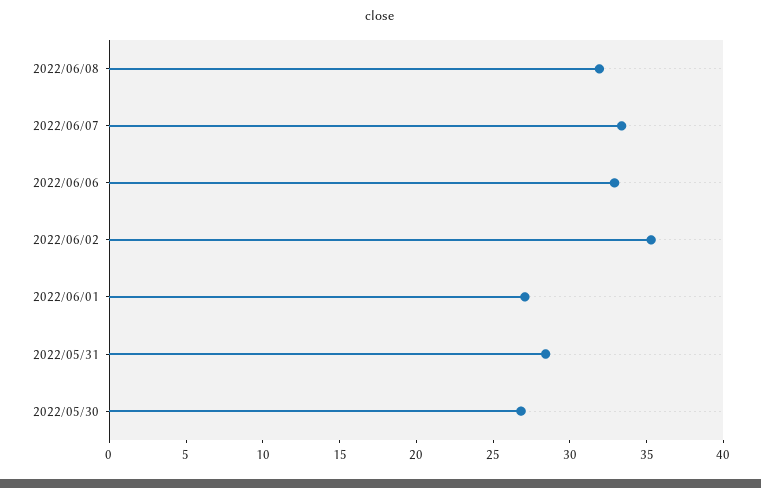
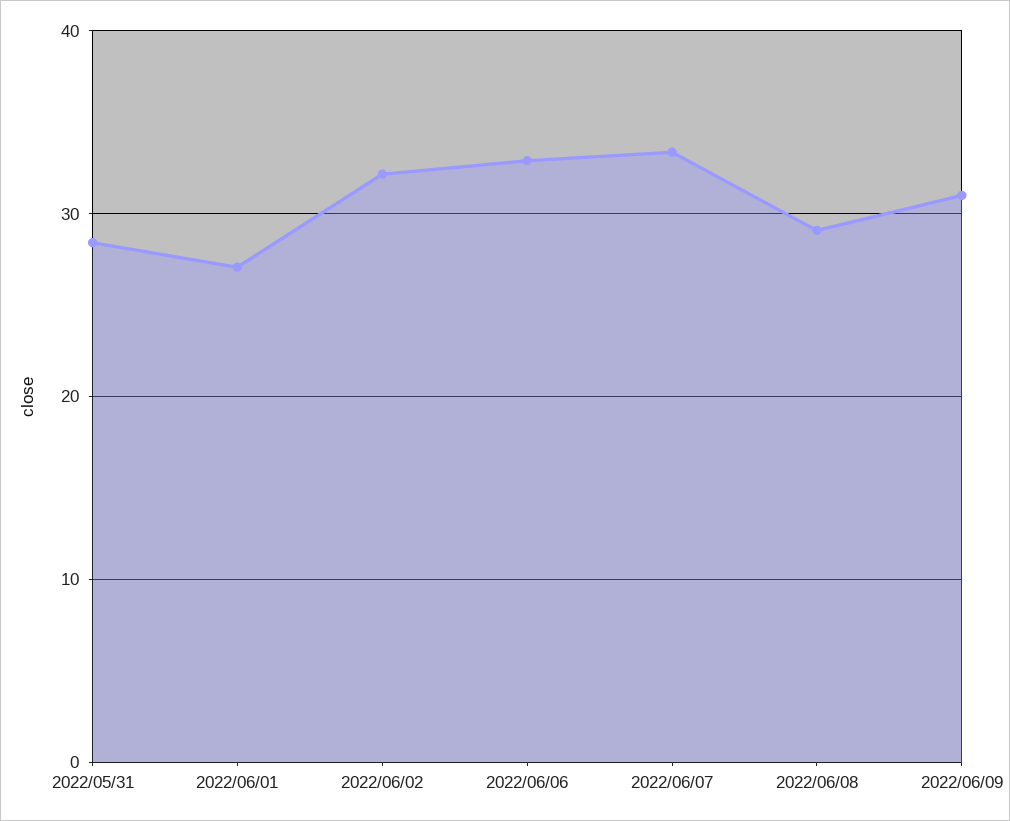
2022/06/08: 32 -> 29
2022/06/02: 35 -> 32
2022/05/30: 27 -> none
2022/06/09: none -> 31

